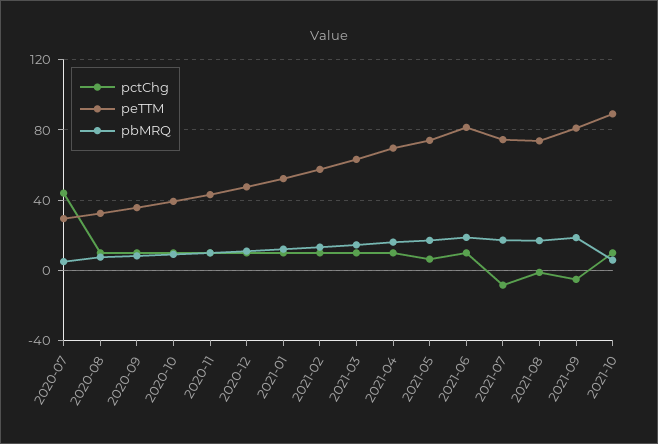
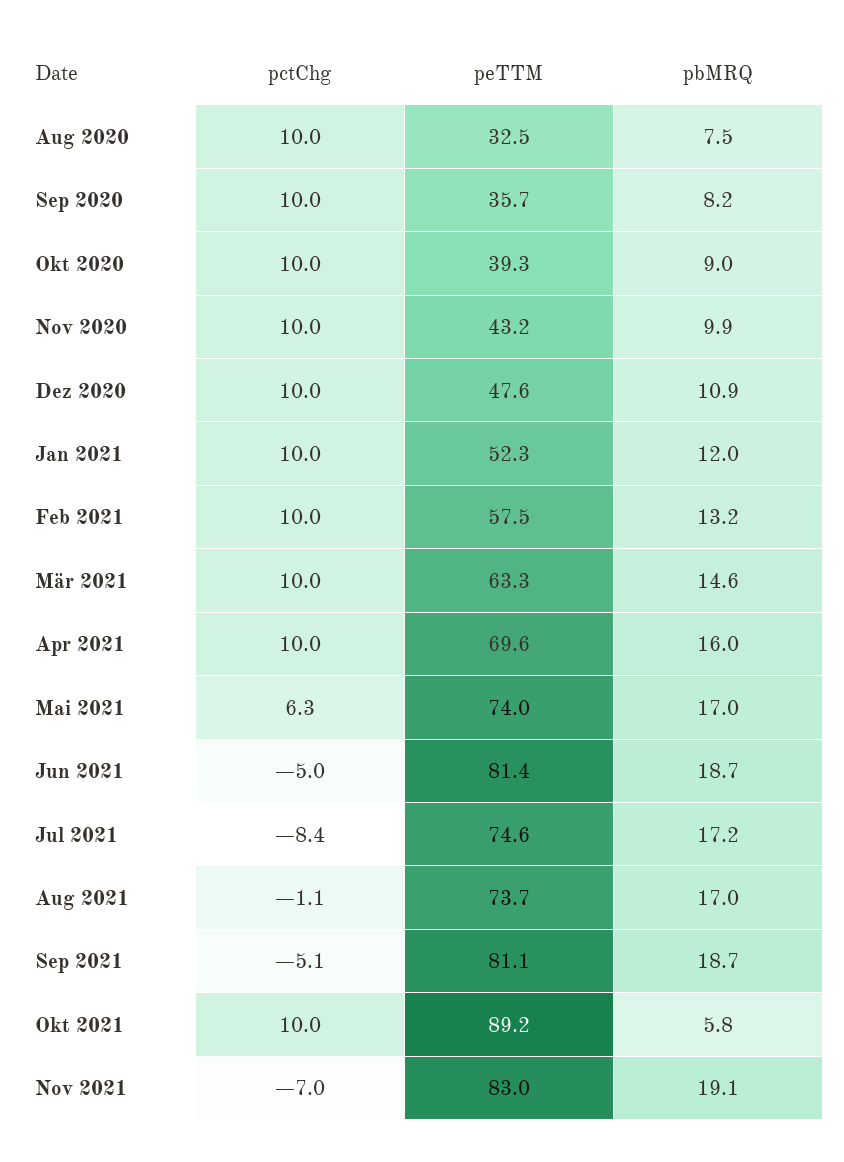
pctChg, 2020-07: 45 -> none
peTTM, 2020-07: 30 -> none
pbMRQ, 2020-07: 5 -> none
pctChg, 2021-06: 10 -> -5
pctChg, Nov 2021: none -> -7
peTTM, Nov 2021: none -> 83
pbMRQ, Nov 2021: none -> 19.1

